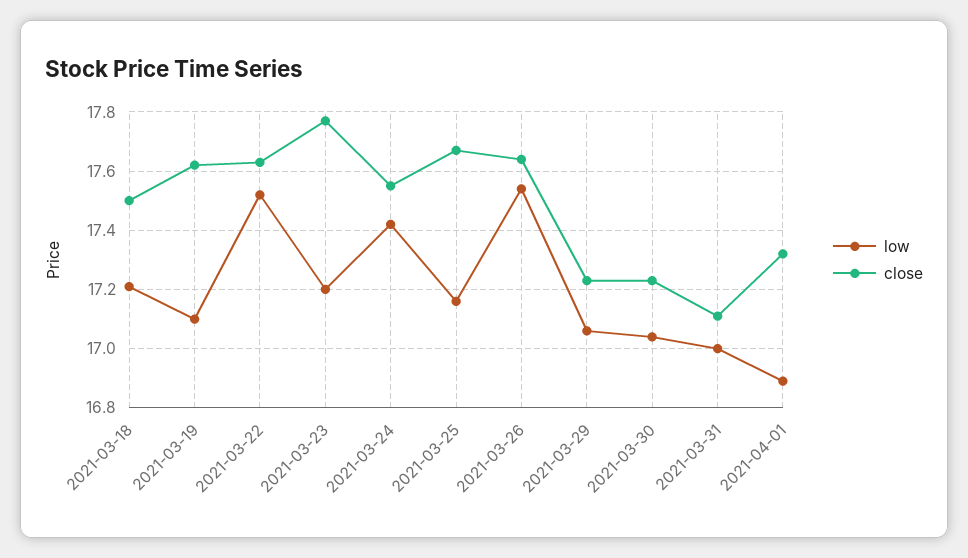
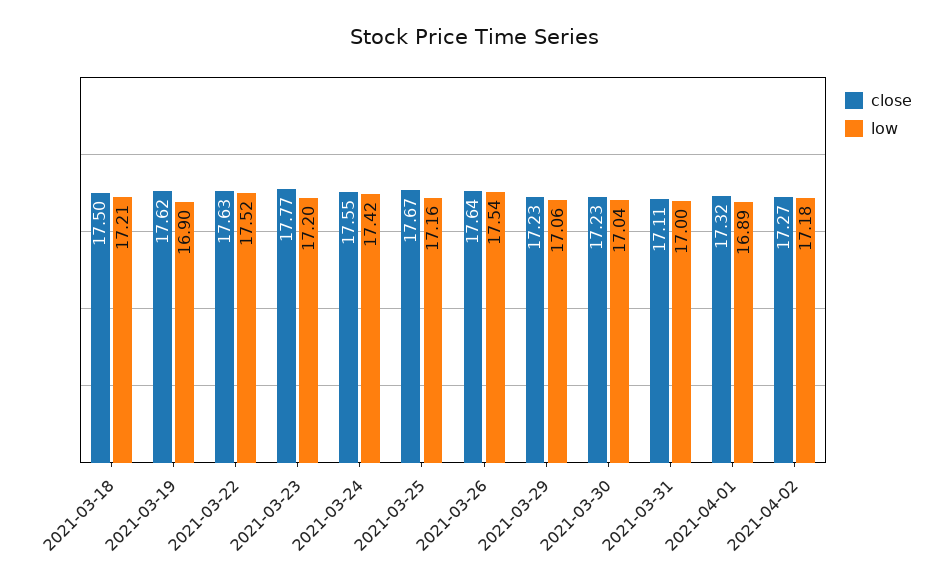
low, 2021-03-19: 17.1 -> 16.9
close, 2021-04-02: none -> 17.27
low, 2021-04-02: none -> 17.18

